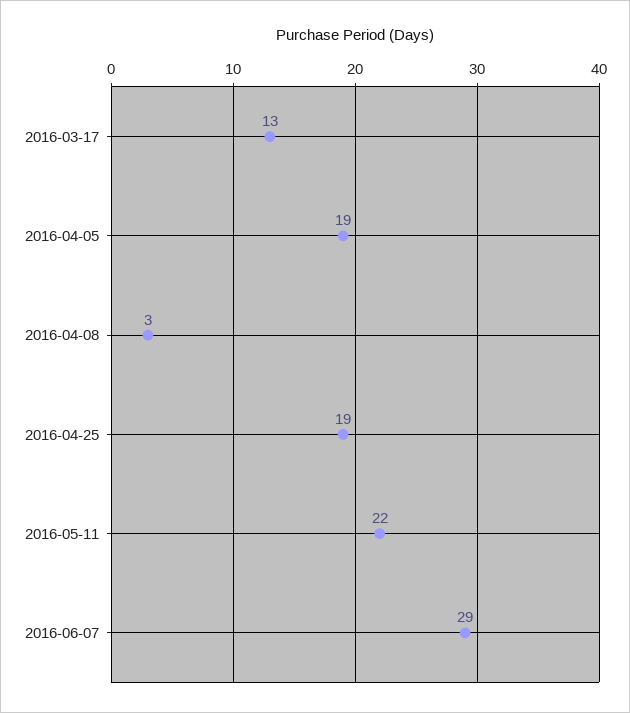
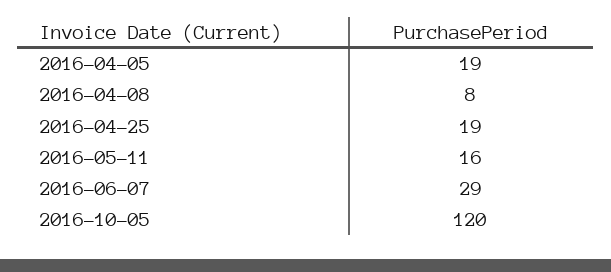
2016-03-17: 13 -> none
2016-04-08: 3 -> 8
2016-05-11: 22 -> 16
2016-10-05: none -> 120

